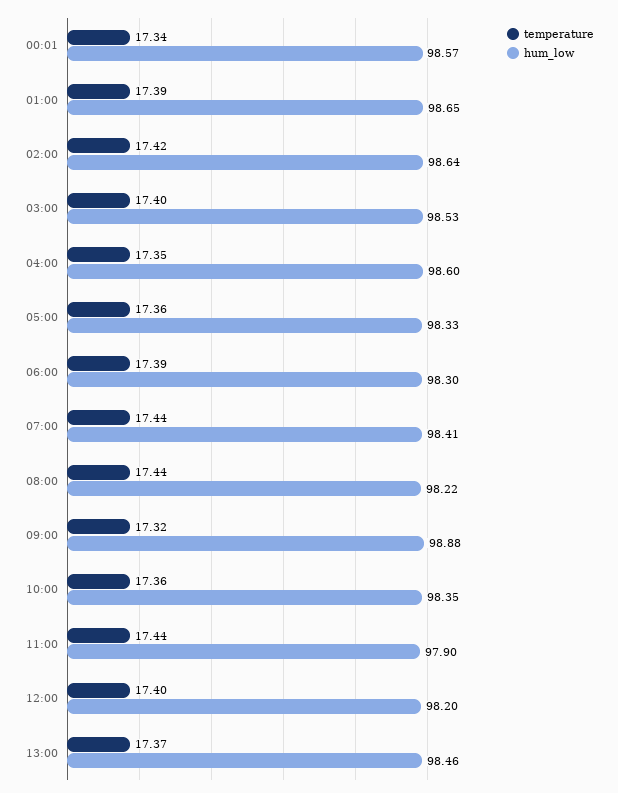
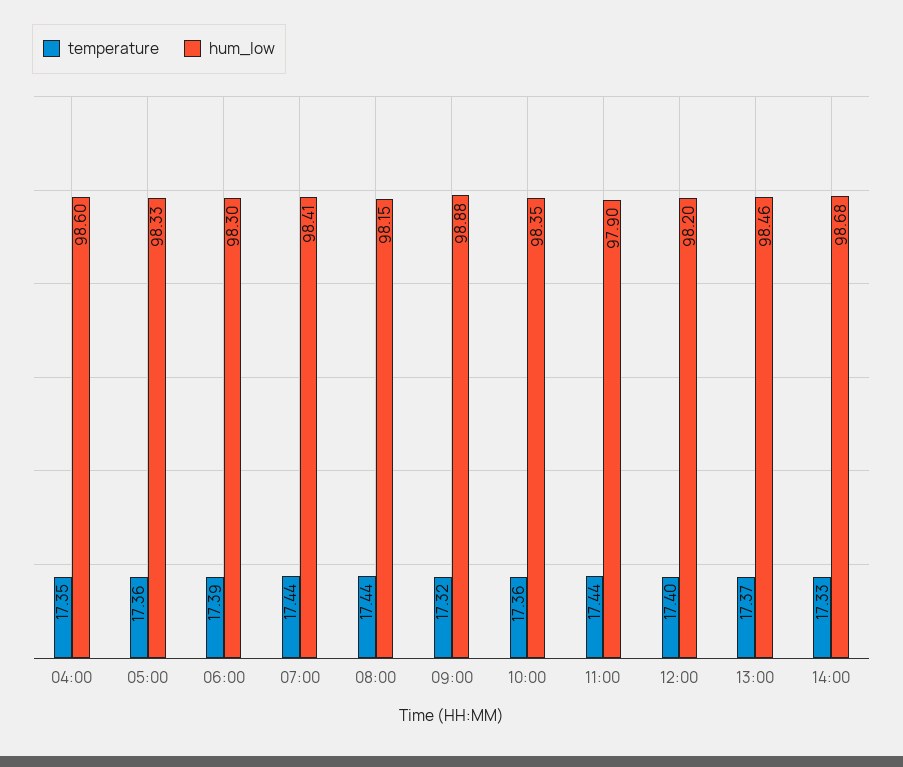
temperature, 00:01: 17.34 -> none
hum_low, 00:01: 98.57 -> none
temperature, 01:00: 17.39 -> none
hum_low, 01:00: 98.65 -> none
temperature, 02:00: 17.42 -> none
hum_low, 02:00: 98.64 -> none
temperature, 03:00: 17.4 -> none
hum_low, 03:00: 98.53 -> none
hum_low, 08:00: 98.22 -> 98.15
temperature, 14:00: none -> 17.33
hum_low, 14:00: none -> 98.68

